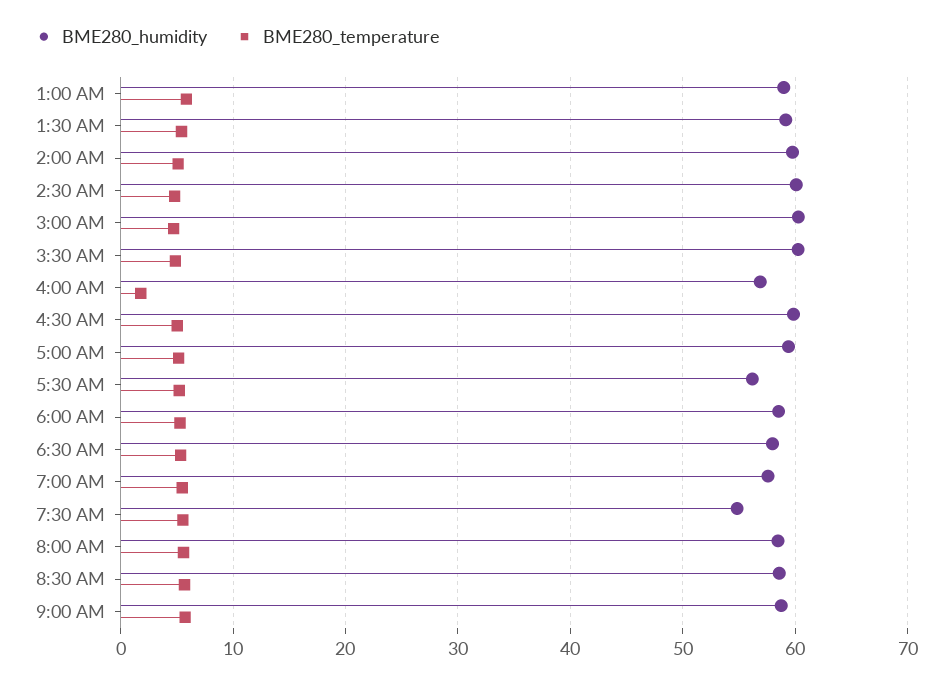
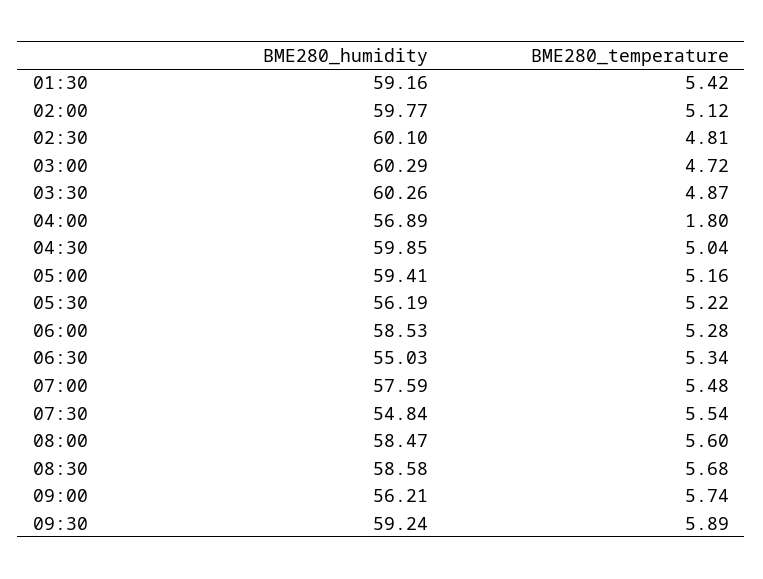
BME280_humidity, 1:00 AM: 59 -> none
BME280_temperature, 1:00 AM: 6 -> none
BME280_humidity, 6:30 AM: 58 -> 55.03
BME280_humidity, 9:00 AM: 59 -> 56.21
BME280_humidity, 09:30: none -> 59.24
BME280_temperature, 09:30: none -> 5.89

